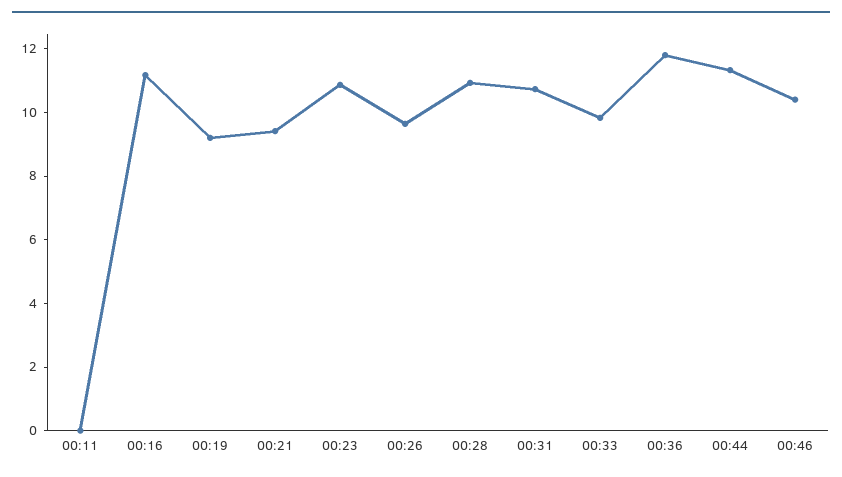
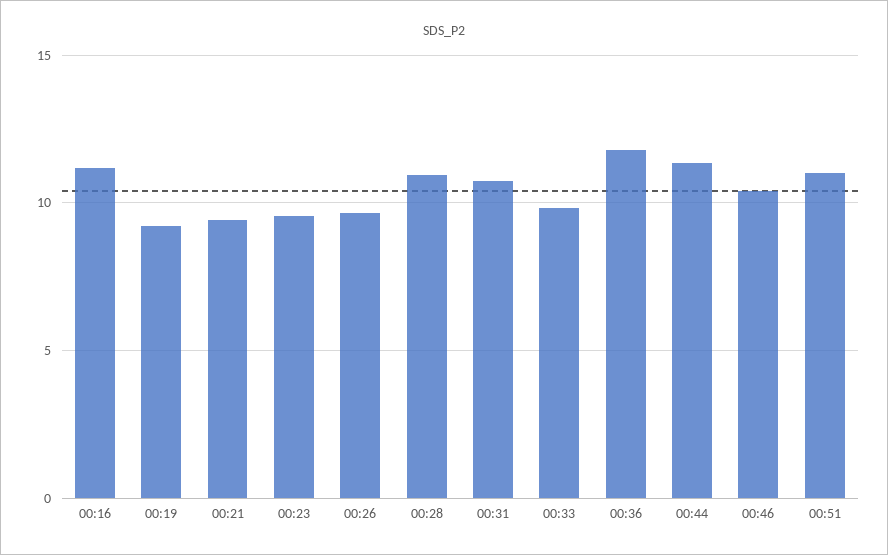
00:11: 0 -> none
00:23: 11 -> 9.5
00:51: none -> 11

